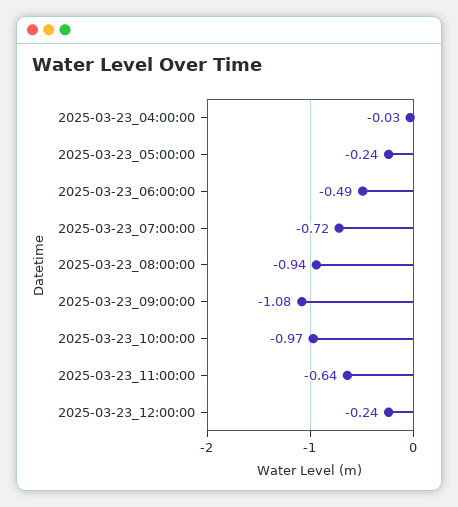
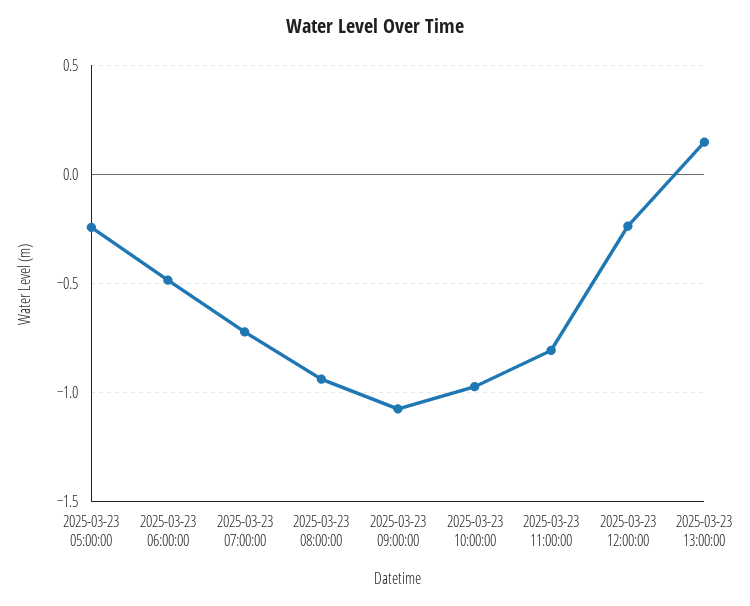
2025-03-23_04:00:00: -0.03 -> none
2025-03-23_11:00:00: -0.64 -> -0.8
2025-03-23 13:00:00: none -> 0.15

